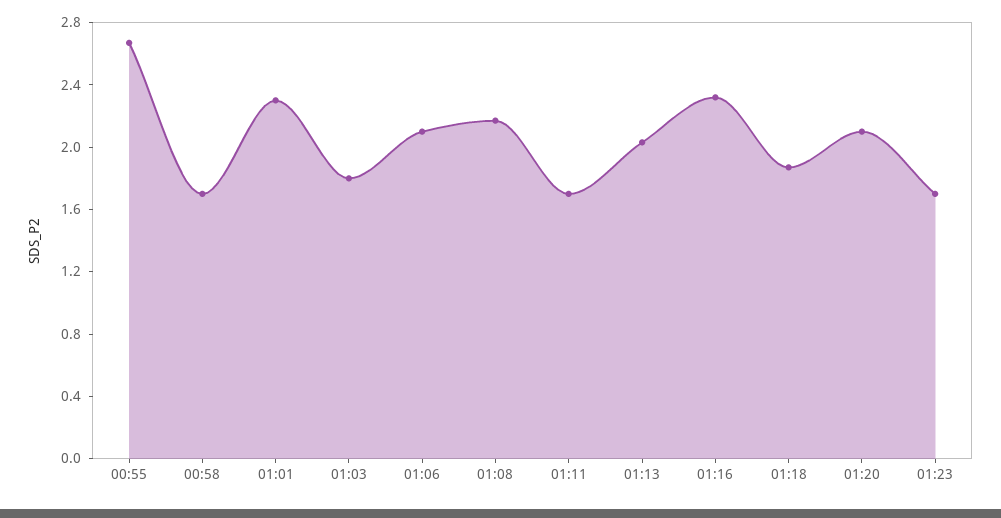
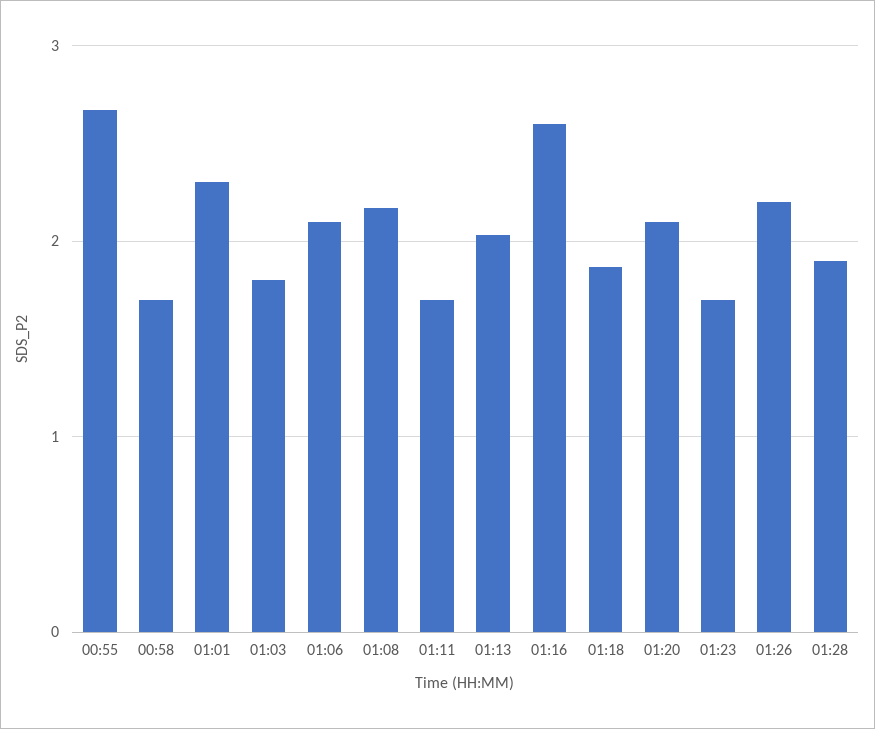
01:16: 2.3 -> 2.6
01:26: none -> 2.2
01:28: none -> 1.9

